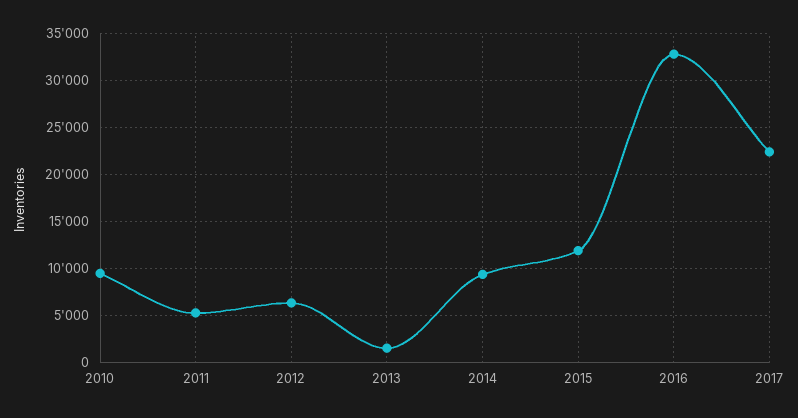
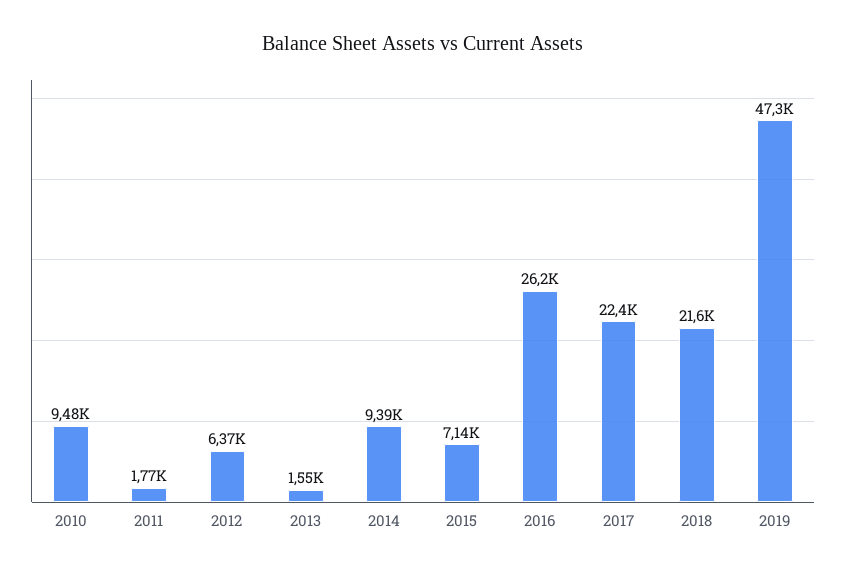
2011: 5000 -> 1770
2015: 12000 -> 7140
2016: 33000 -> 26200
2018: none -> 21600
2019: none -> 47300

